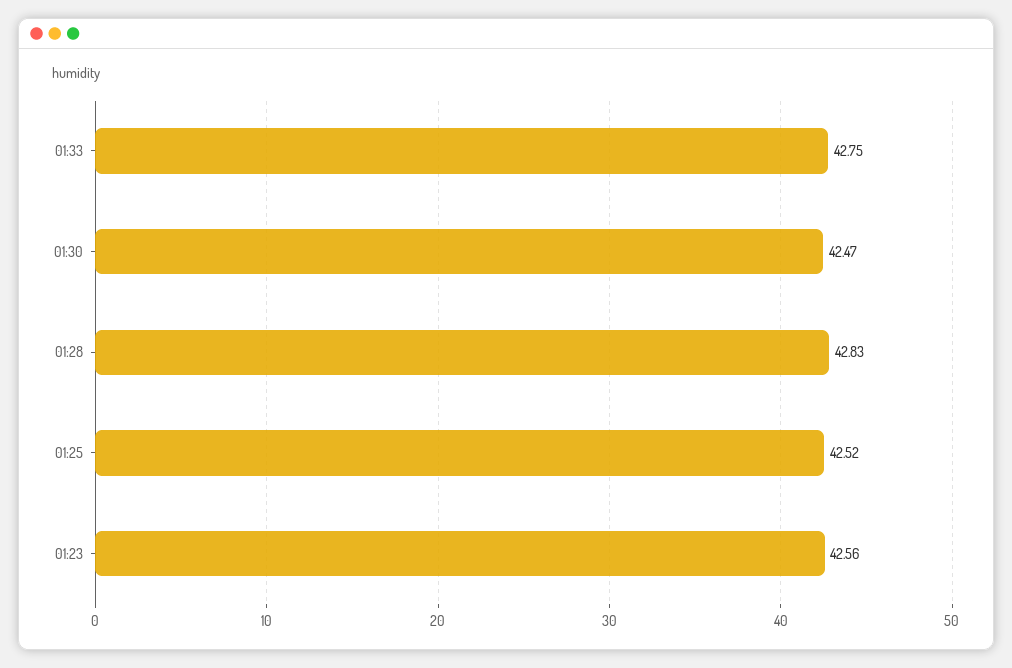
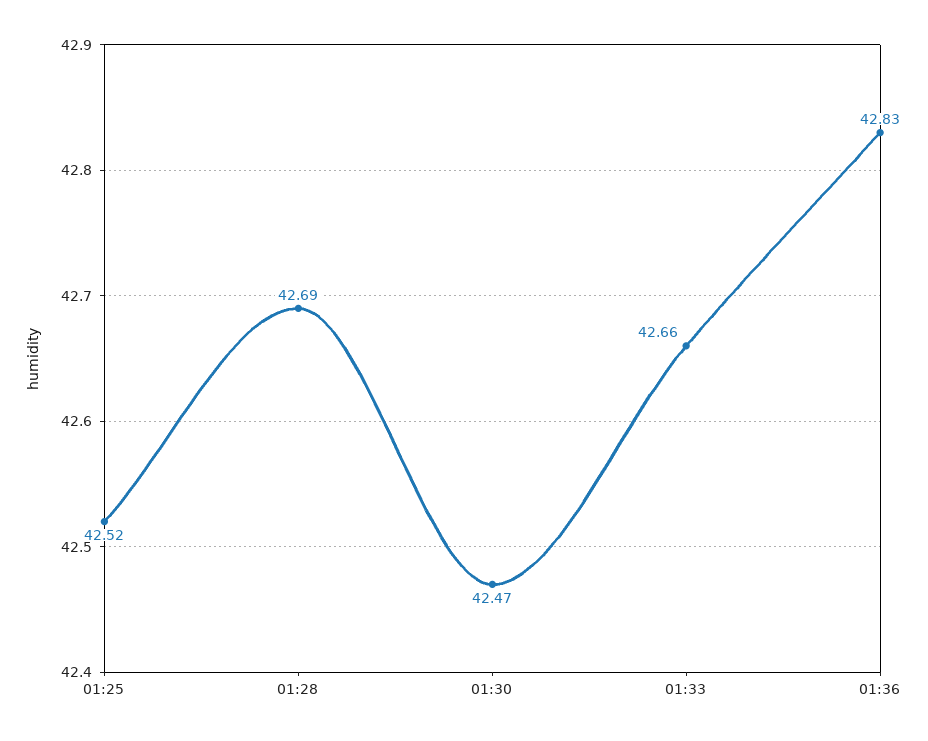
01:33: 42.75 -> 42.66
01:28: 42.83 -> 42.69
01:23: 42.56 -> none
01:36: none -> 42.83

